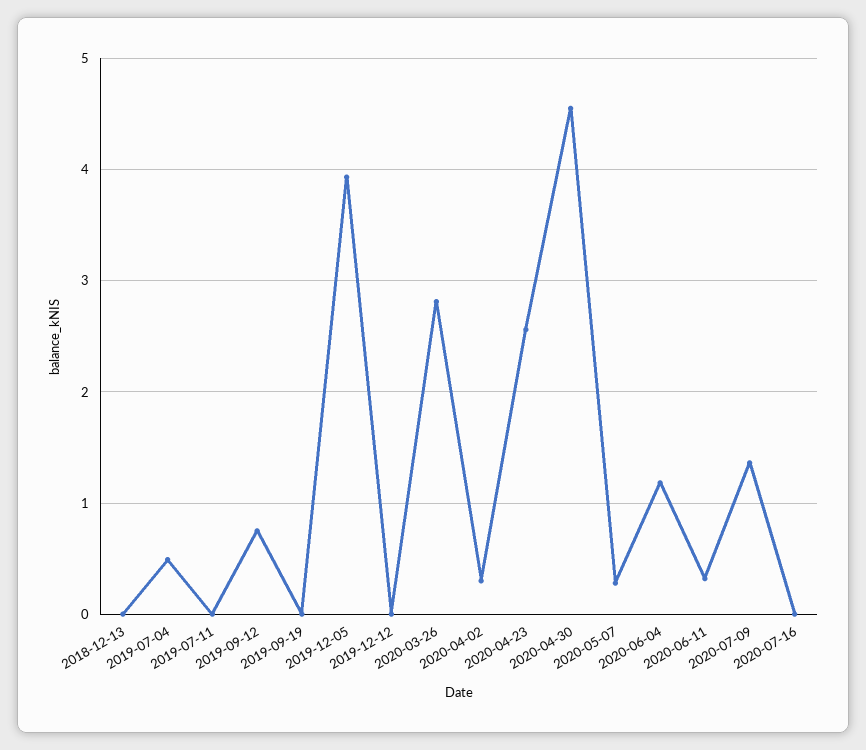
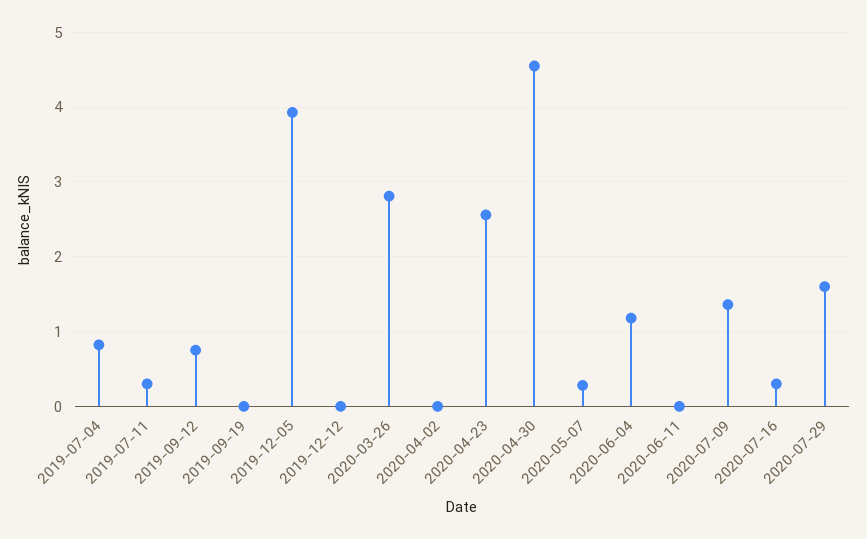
2018-12-13: 0 -> none
2019-07-04: 0.5 -> 0.8
2019-07-11: 0 -> 0.3
2020-04-02: 0.3 -> 0
2020-06-11: 0.3 -> 0
2020-07-16: 0 -> 0.3
2020-07-29: none -> 1.6

